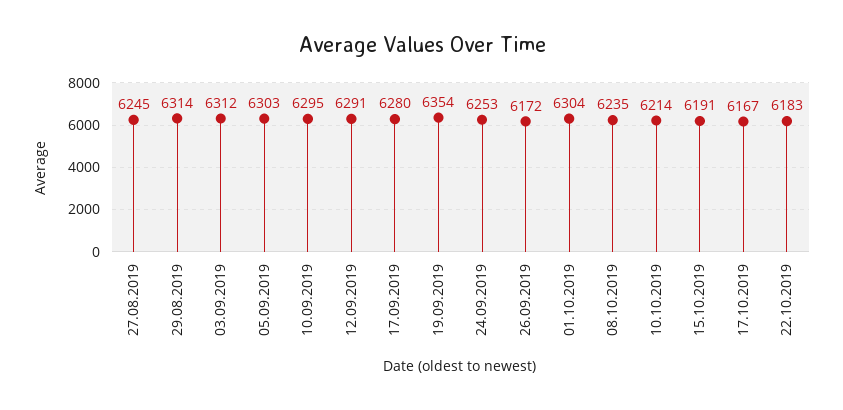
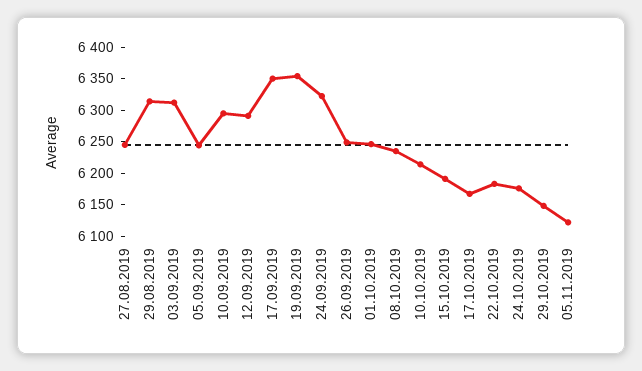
05.09.2019: 6303 -> 6250
17.09.2019: 6280 -> 6350
24.09.2019: 6253 -> 6325
26.09.2019: 6172 -> 6250
01.10.2019: 6304 -> 6250
24.10.2019: none -> 6175
29.10.2019: none -> 6150
05.11.2019: none -> 6125

